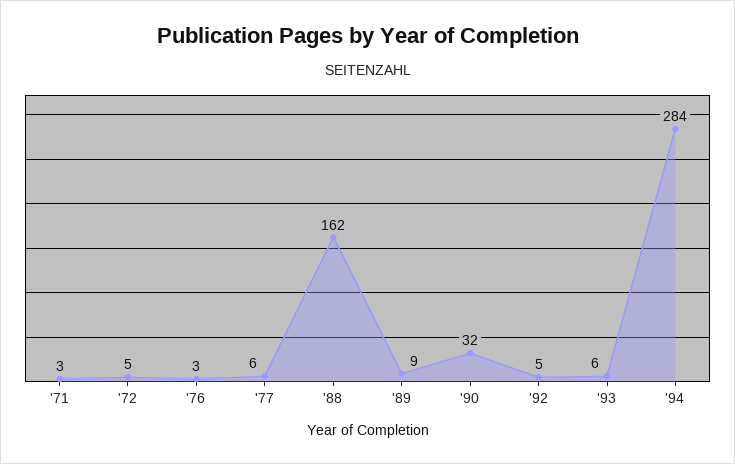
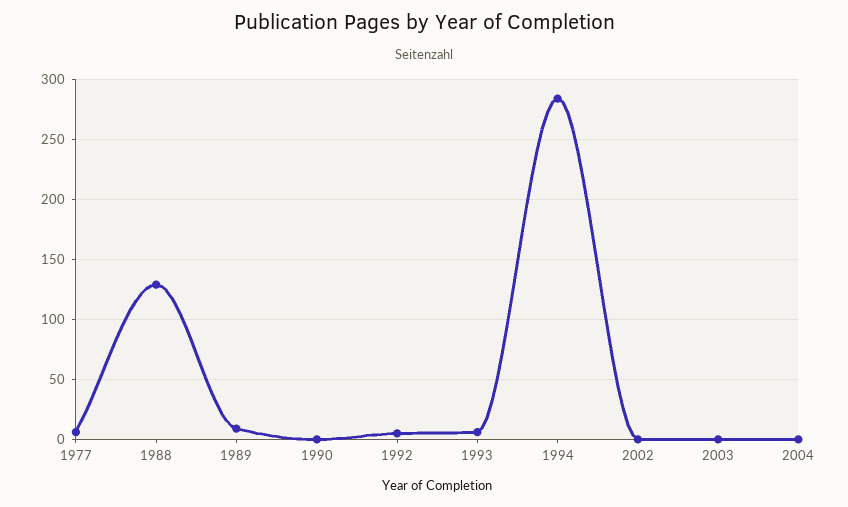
'71: 3 -> none
'72: 5 -> none
'76: 3 -> none
'88: 162 -> 130
'90: 32 -> 0
2002: none -> 0
2003: none -> 0
2004: none -> 0

